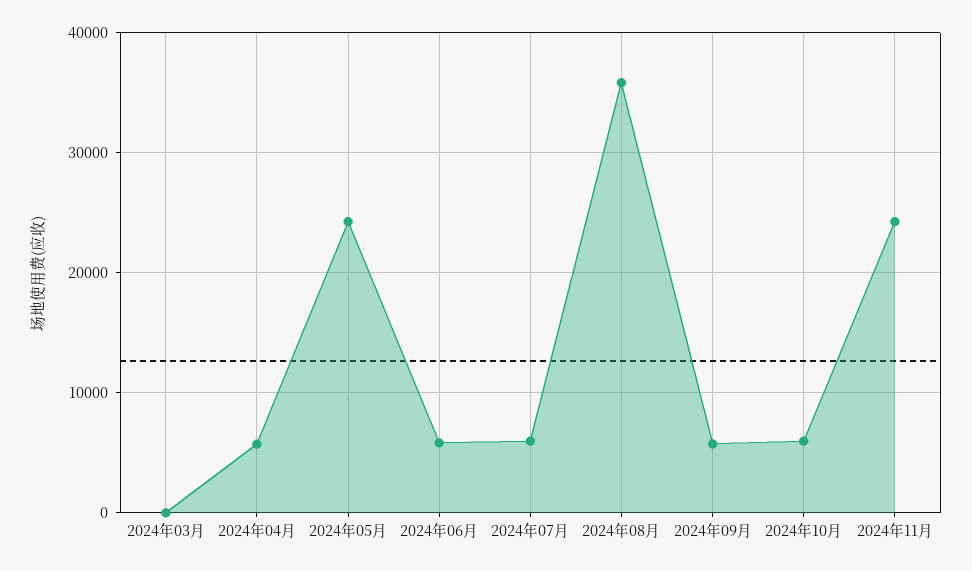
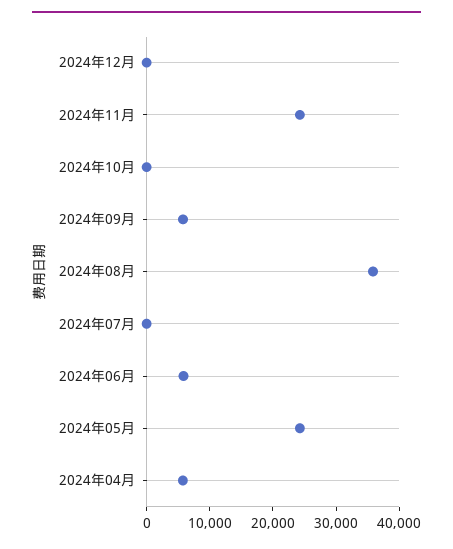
2024年03月: 0 -> none
2024年07月: 6000 -> 0
2024年10月: 6000 -> 0
2024年12月: none -> 0

